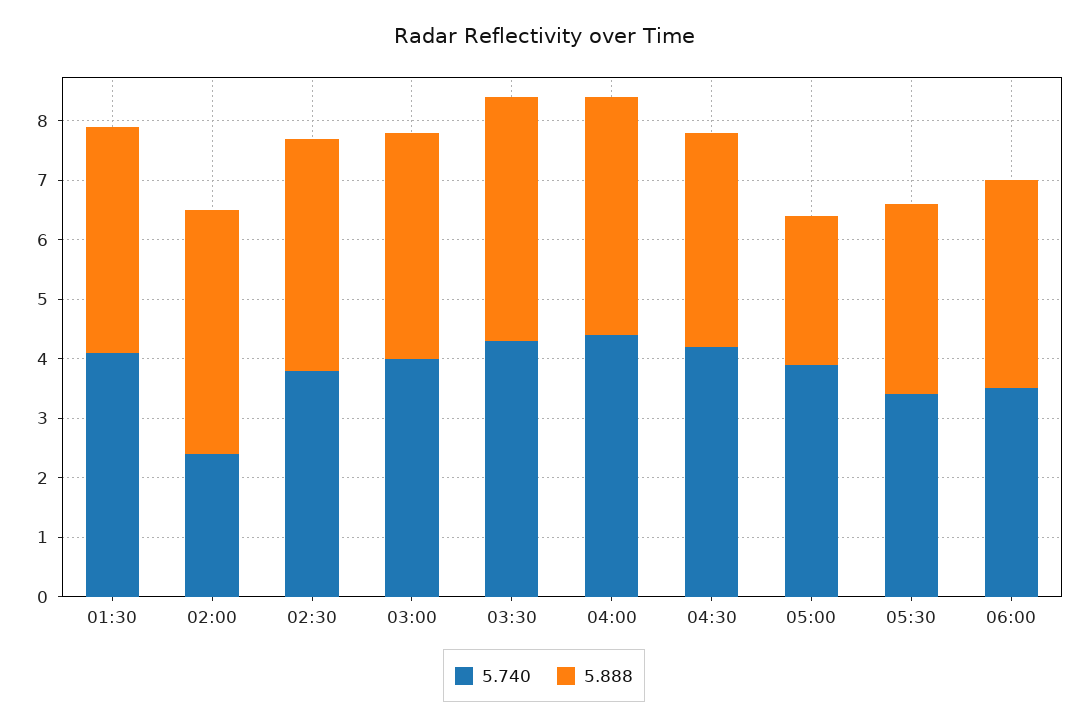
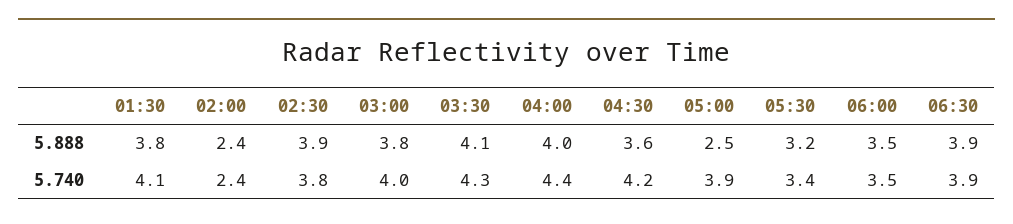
5.888, 02:00: 4 -> 2.4
5.888, 06:30: none -> 3.9
5.740, 06:30: none -> 3.9

